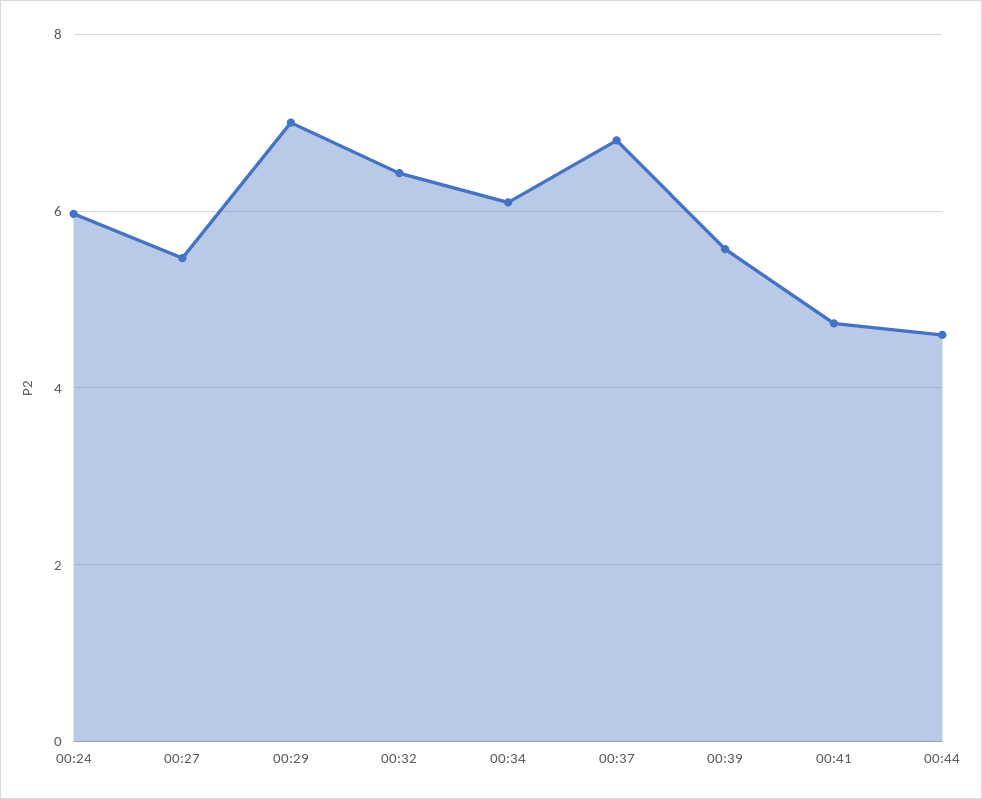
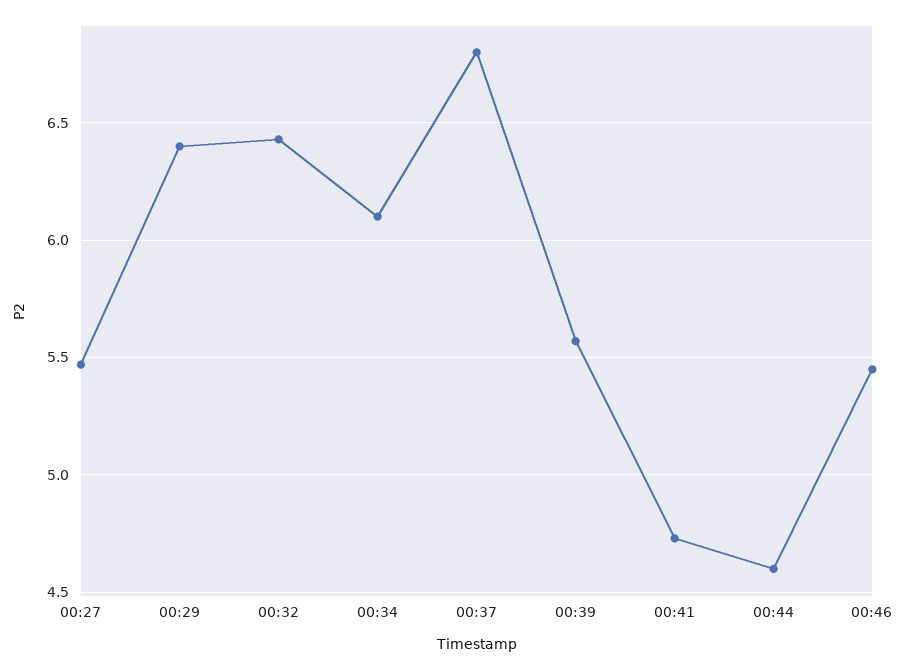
00:24: 6 -> none
00:29: 7 -> 6.4
00:46: none -> 5.45

